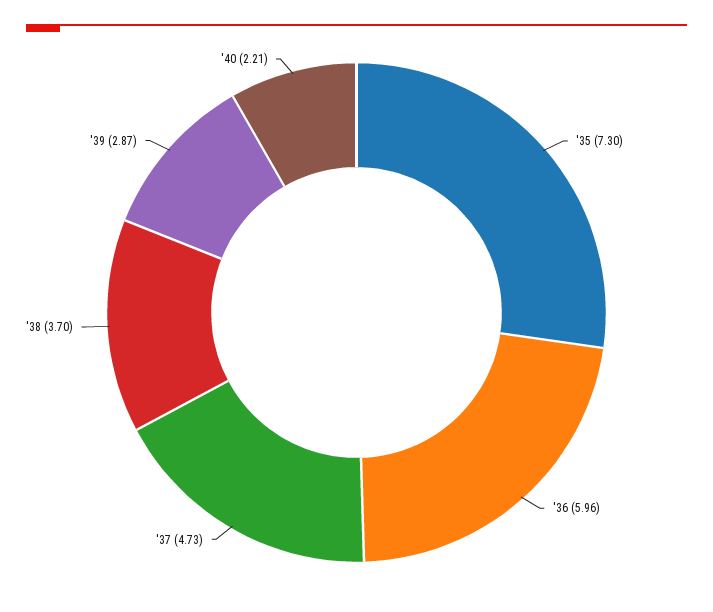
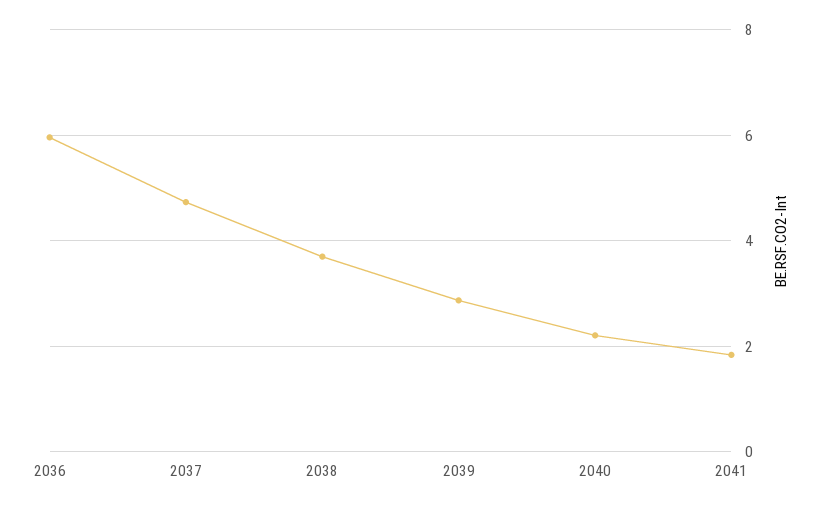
'35: 7.3 -> none
2041: none -> 1.8

